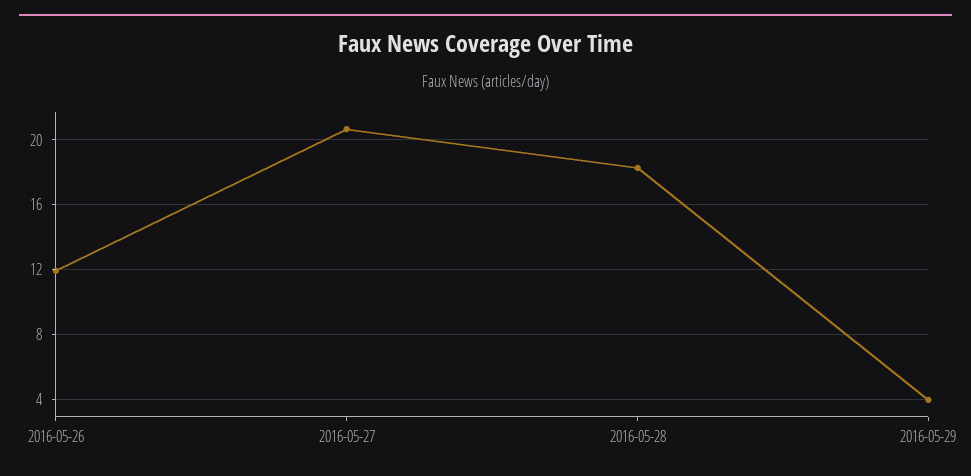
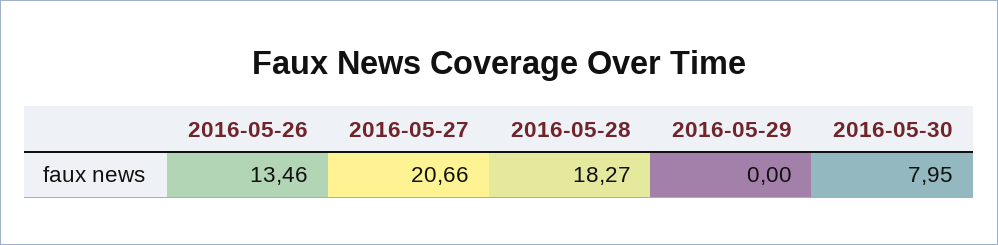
2016-05-26: 12 -> 13.46
2016-05-29: 4 -> 0
2016-05-30: none -> 7.95

